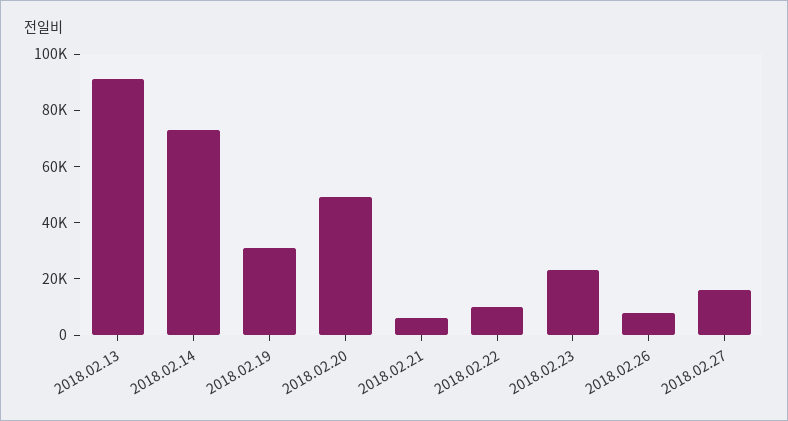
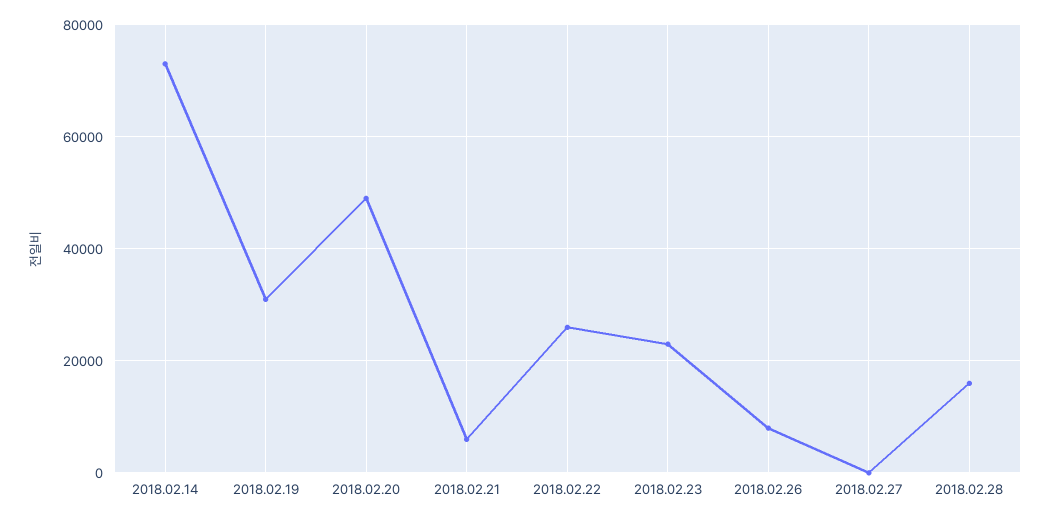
2018.02.13: 90000 -> none
2018.02.22: 10000 -> 26000
2018.02.27: 15000 -> 0
2018.02.28: none -> 16000

